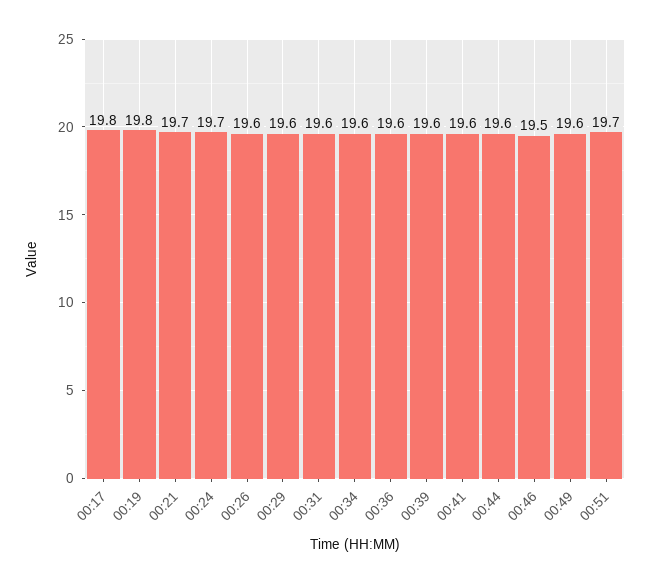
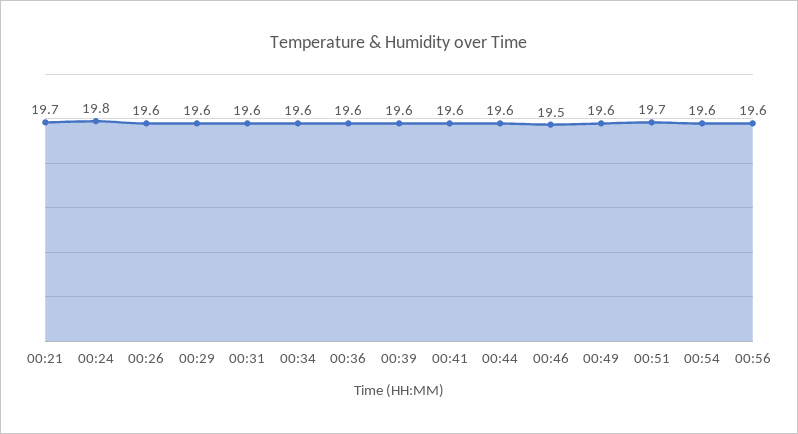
00:17: 19.8 -> none
00:19: 19.8 -> none
00:24: 19.7 -> 19.8
00:54: none -> 19.6
00:56: none -> 19.6

